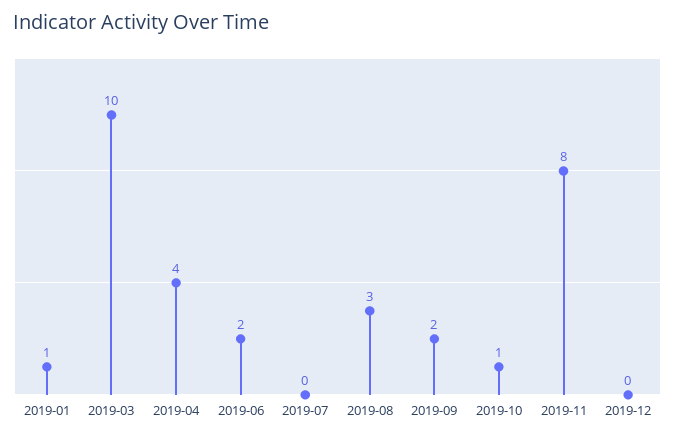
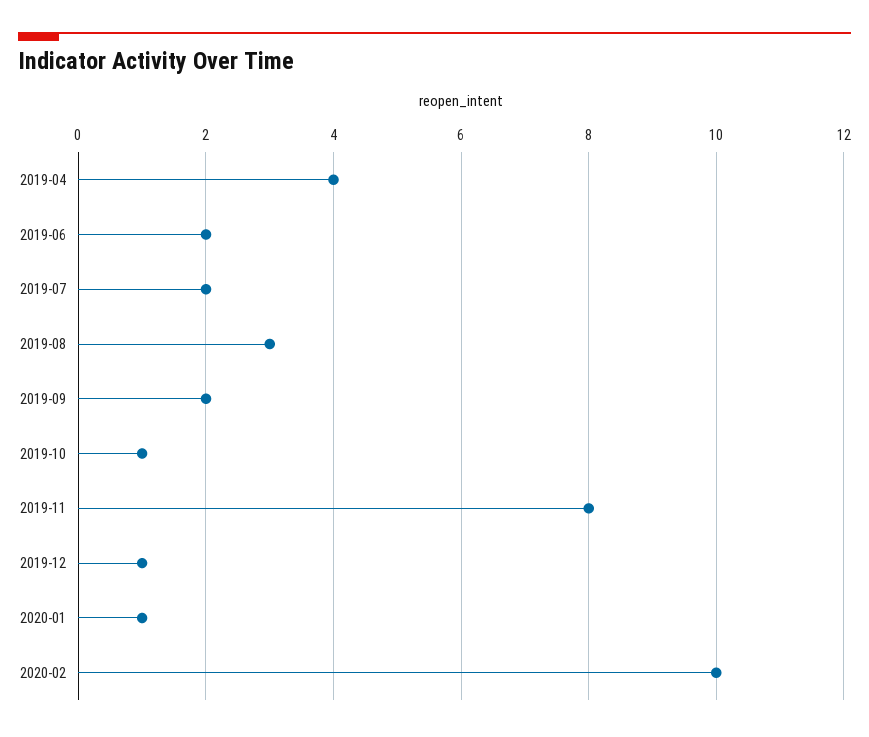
2019-01: 1 -> none
2019-03: 10 -> none
2019-07: 0 -> 2
2019-12: 0 -> 1
2020-01: none -> 1
2020-02: none -> 10

